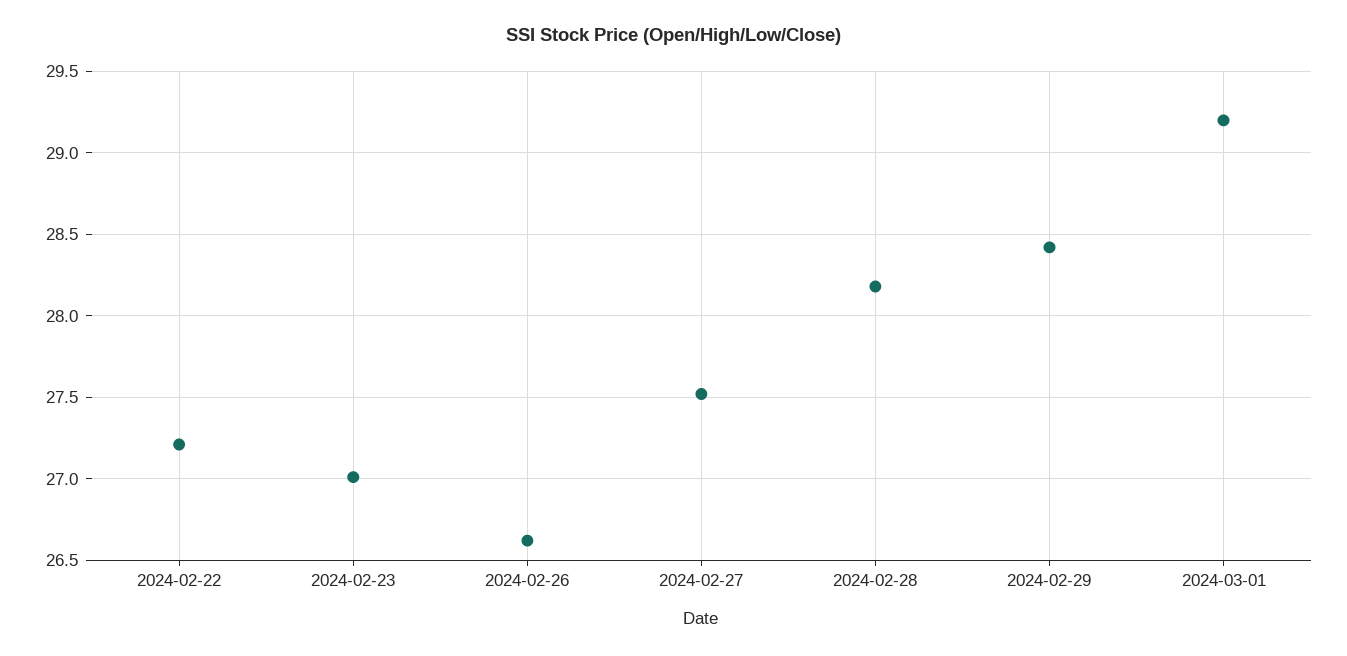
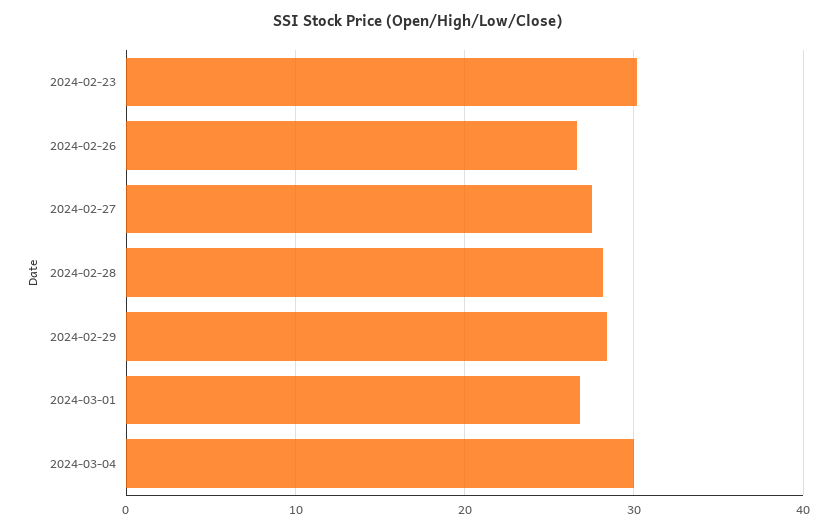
2024-02-22: 27.2 -> none
2024-02-23: 27 -> 30
2024-03-01: 29.2 -> 27
2024-03-04: none -> 30

